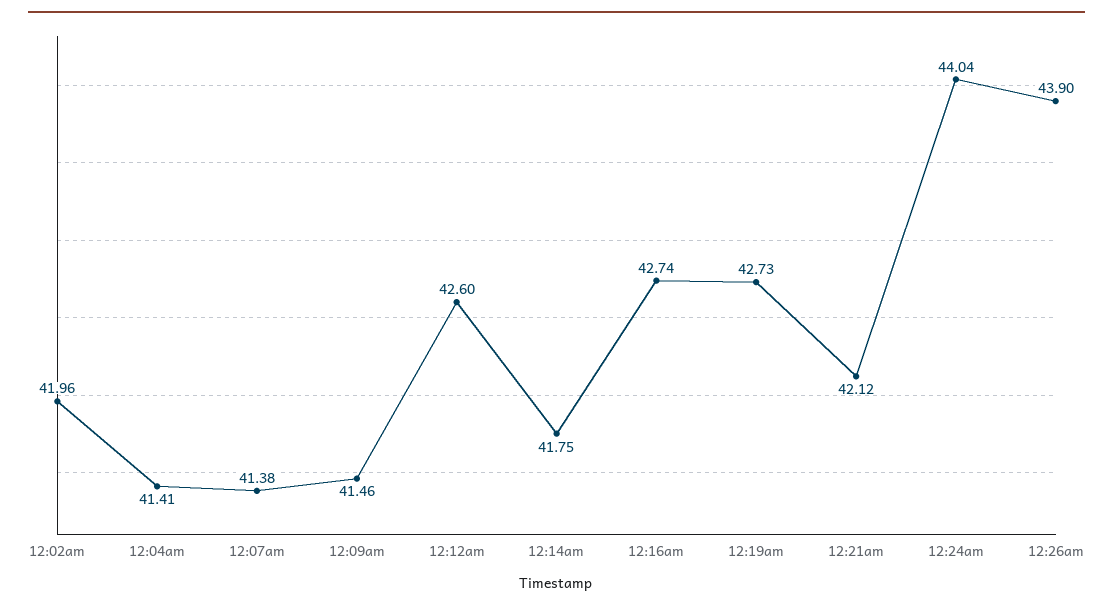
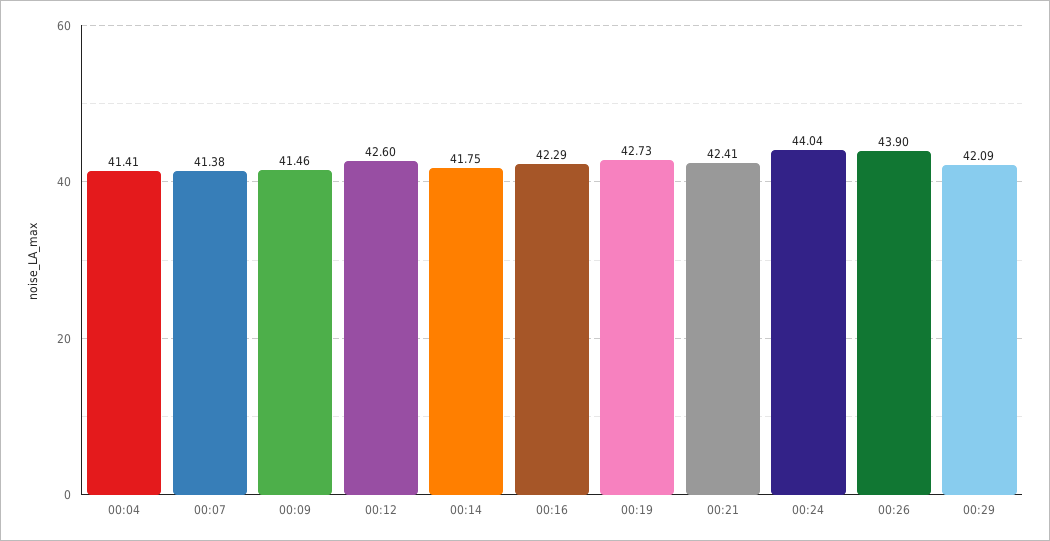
12:02am: 41.96 -> none
12:16am: 42.74 -> 42.29
12:21am: 42.12 -> 42.41
00:29: none -> 42.09

